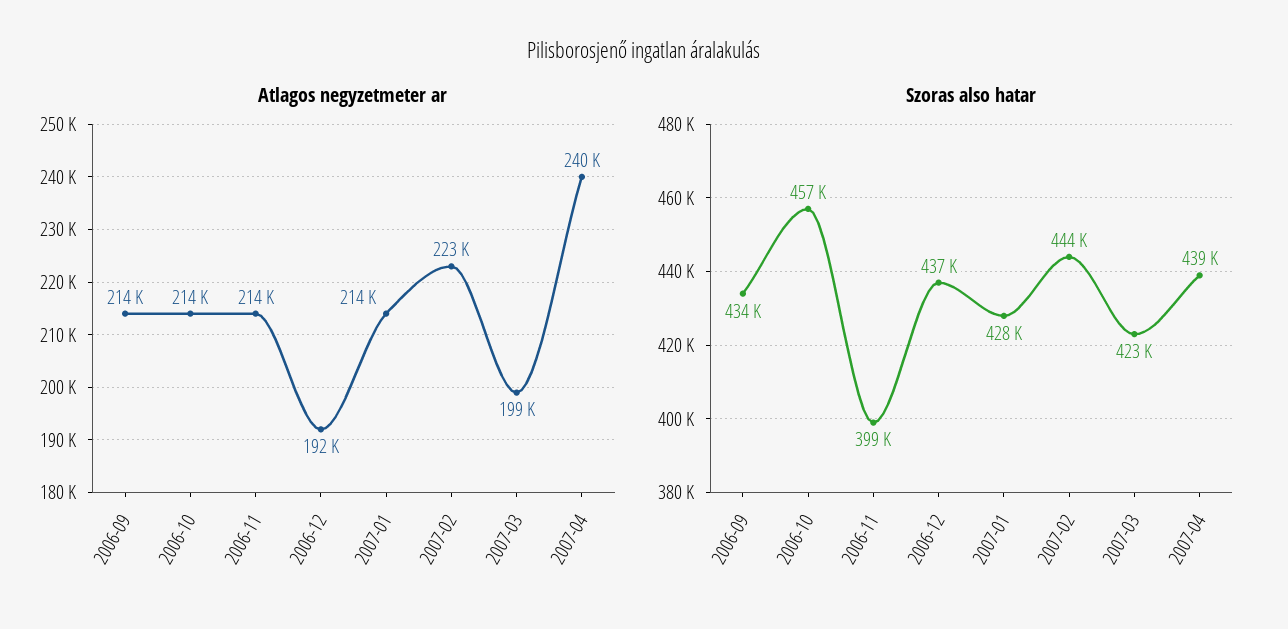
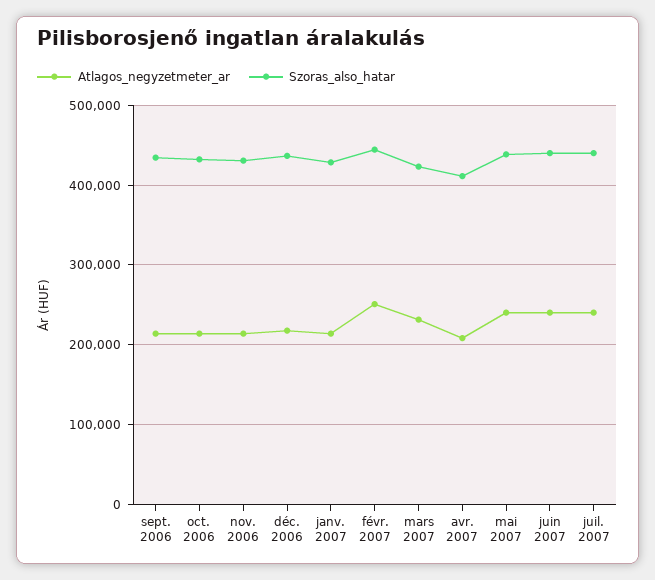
Atlagos negyzetmeter ar, 2006-12: 192000 -> 220000
Atlagos negyzetmeter ar, 2007-02: 223000 -> 250000
Atlagos negyzetmeter ar, 2007-03: 199000 -> 230000
Atlagos negyzetmeter ar, 2007-04: 240000 -> 210000
Szoras also hatar, 2006-10: 457000 -> 430000
Szoras also hatar, 2006-11: 399000 -> 430000
Szoras also hatar, 2007-04: 439000 -> 410000
Atlagos negyzetmeter ar, mai 2007: none -> 240000
Szoras also hatar, mai 2007: none -> 440000
Atlagos negyzetmeter ar, juin 2007: none -> 240000
Szoras also hatar, juin 2007: none -> 440000
Atlagos negyzetmeter ar, juil. 2007: none -> 240000
Szoras also hatar, juil. 2007: none -> 440000

